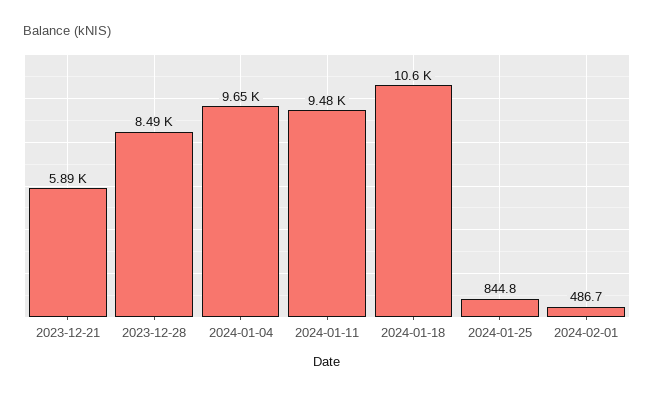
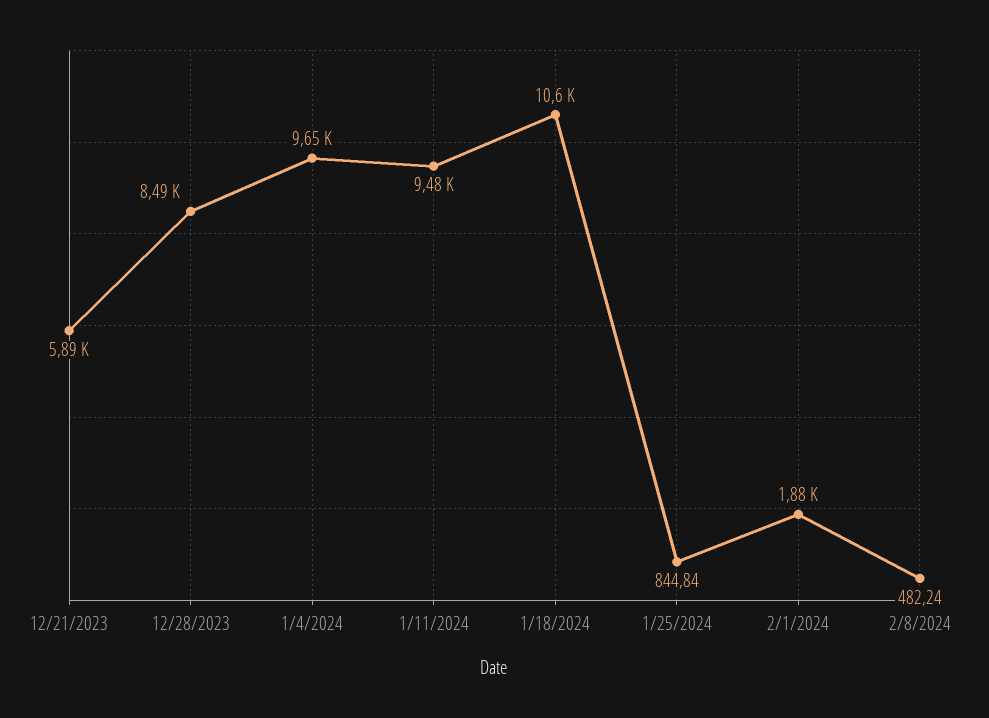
2024-02-01: 486.7 -> 1880
2/8/2024: none -> 482.24

